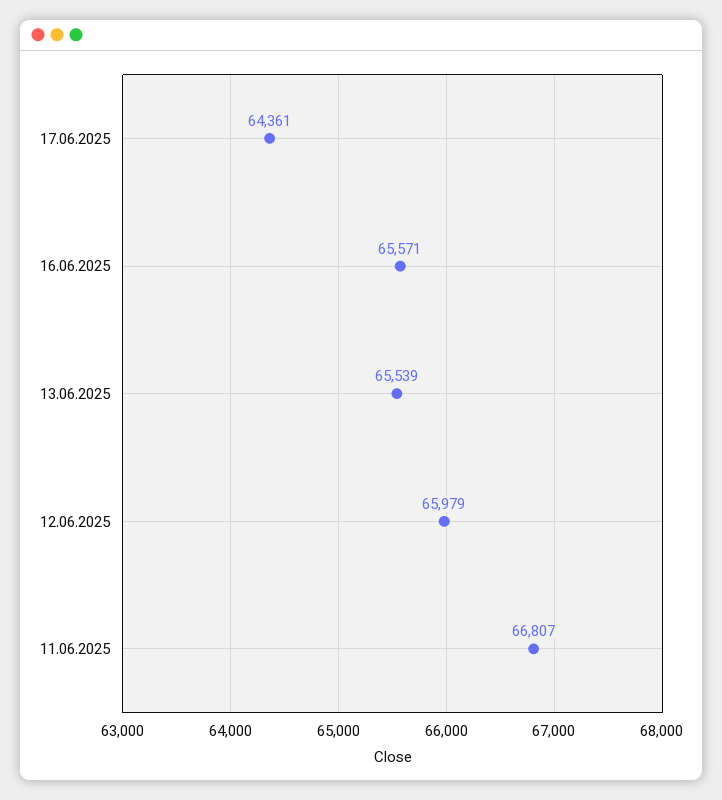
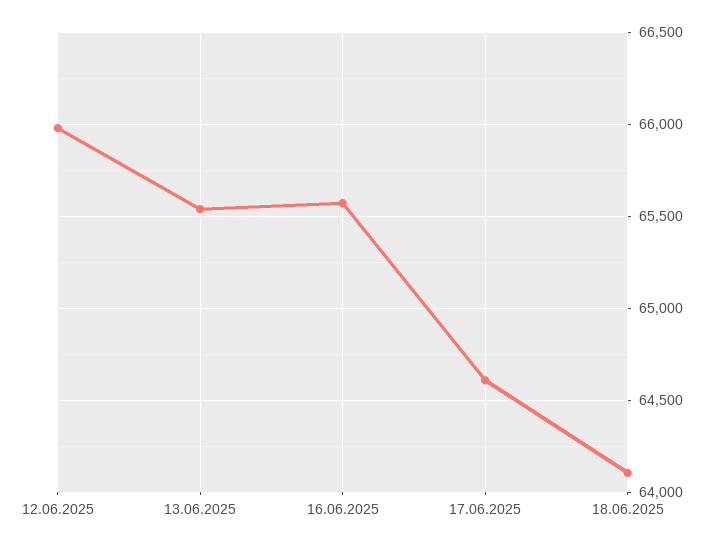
17.06.2025: 64361 -> 64600
11.06.2025: 66807 -> none
18.06.2025: none -> 64100

